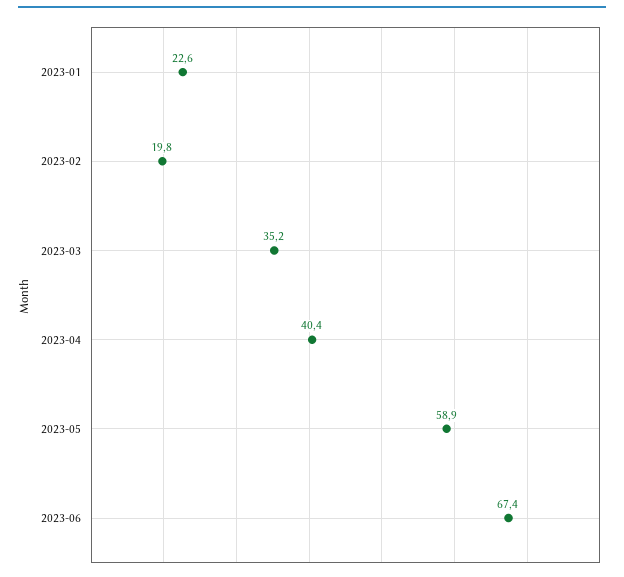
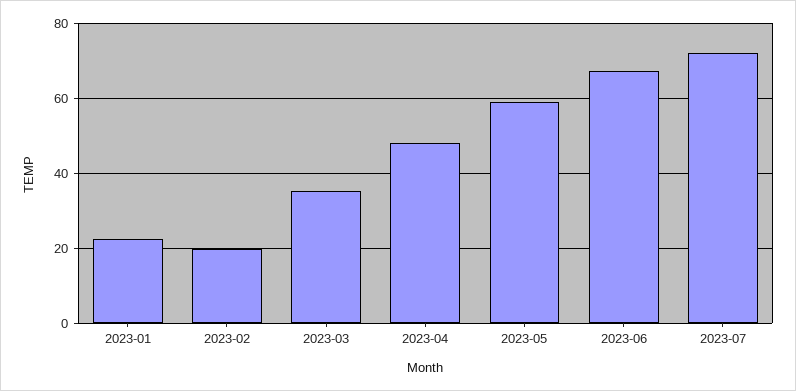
2023-04: 40.4 -> 48
2023-07: none -> 72

